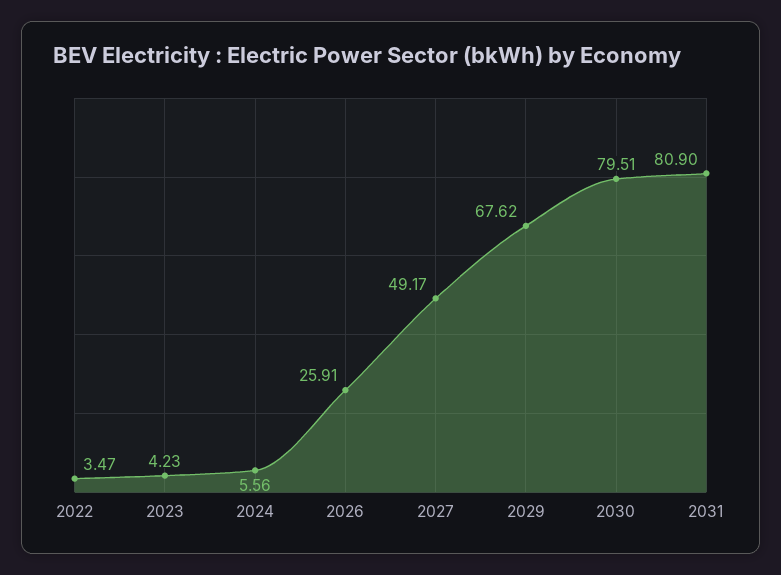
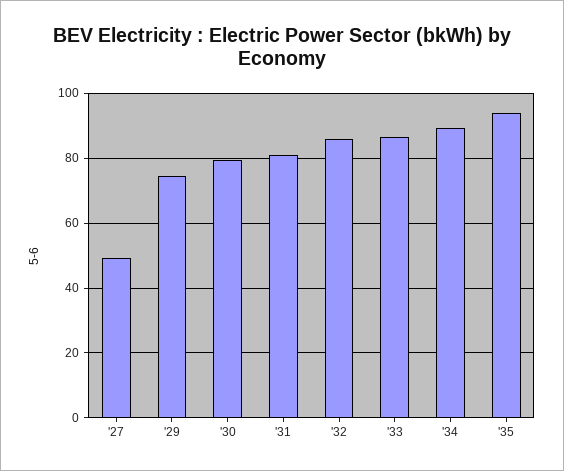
2022: 3.47 -> none
2023: 4.23 -> none
2024: 5.56 -> none
2026: 25.91 -> none
2029: 67.62 -> 74
'32: none -> 86
'33: none -> 86
'34: none -> 90
'35: none -> 94

